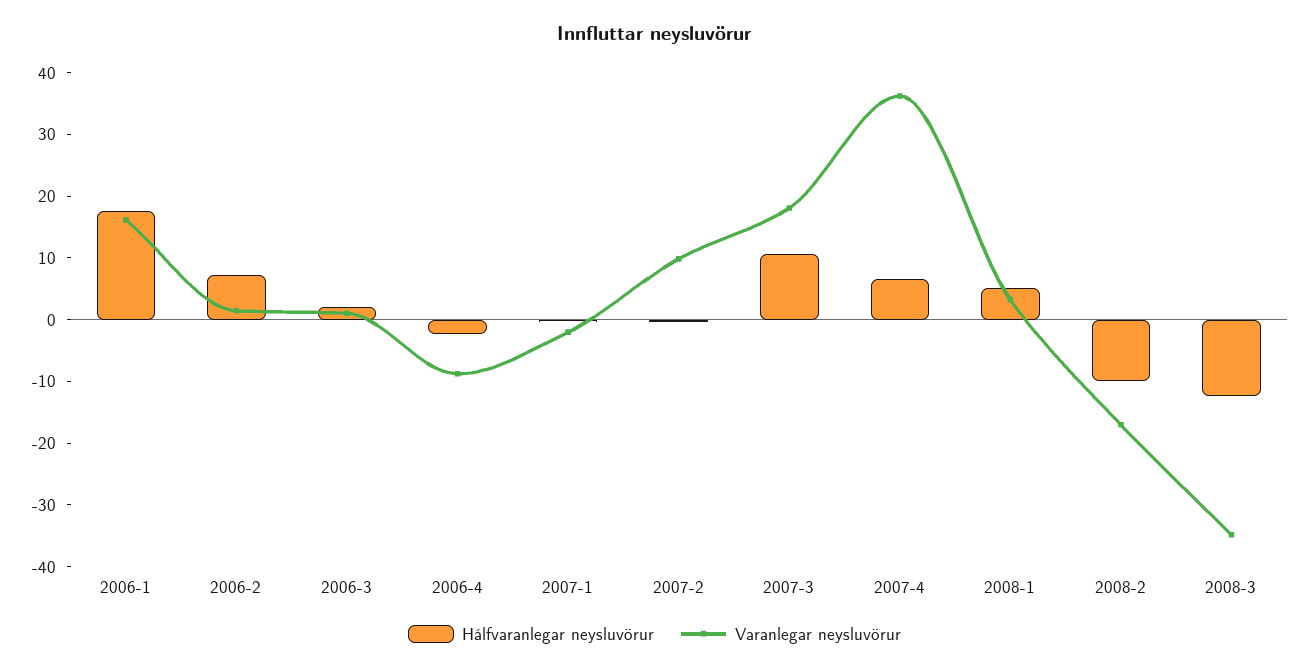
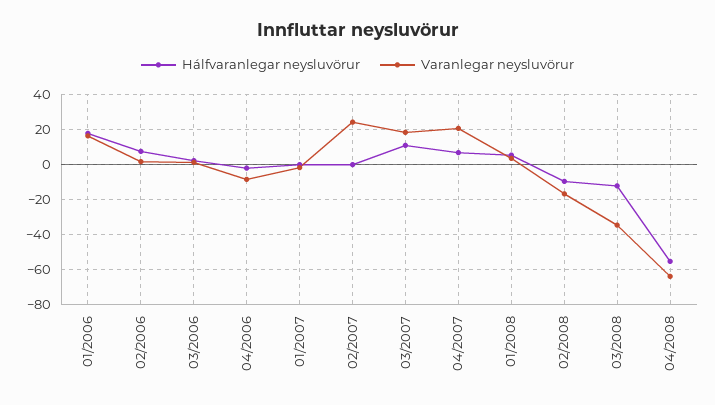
Varanlegar neysluvörur, 2007-2: 10 -> 25
Varanlegar neysluvörur, 2007-4: 36 -> 20
Hálfvaranlegar neysluvörur, 04/2008: none -> -55
Varanlegar neysluvörur, 04/2008: none -> -65

